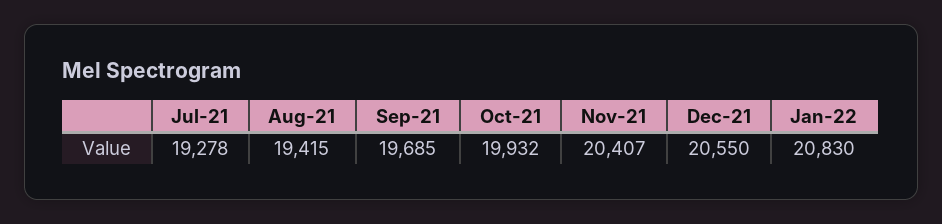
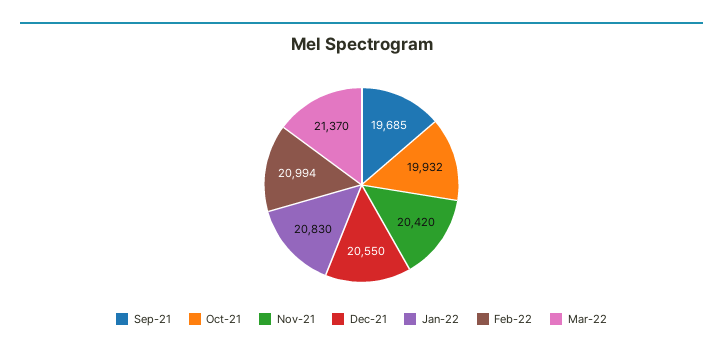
Jul-21: 19278 -> none
Aug-21: 19415 -> none
Nov-21: 20407 -> 20420
Feb-22: none -> 20994
Mar-22: none -> 21370

